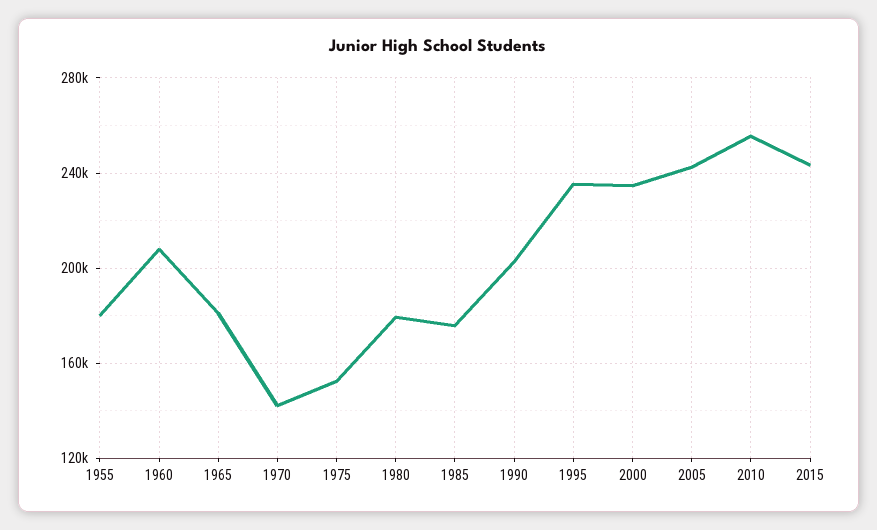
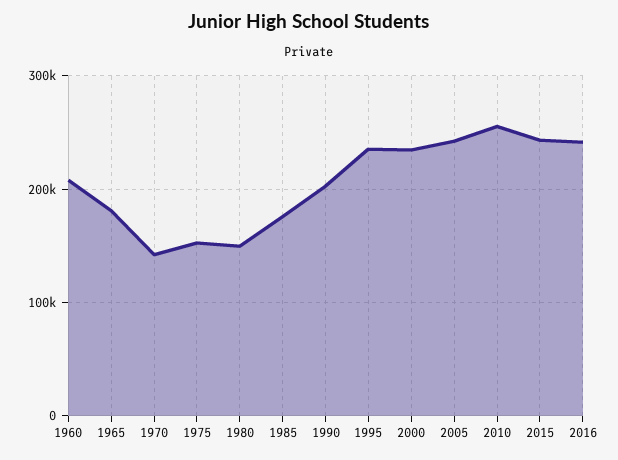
1955: 180000 -> none
1980: 180000 -> 150000
2016: none -> 240000

